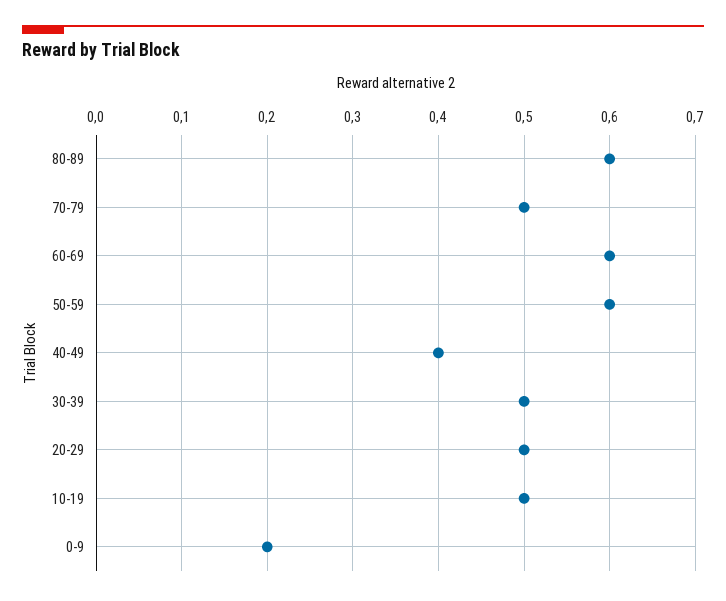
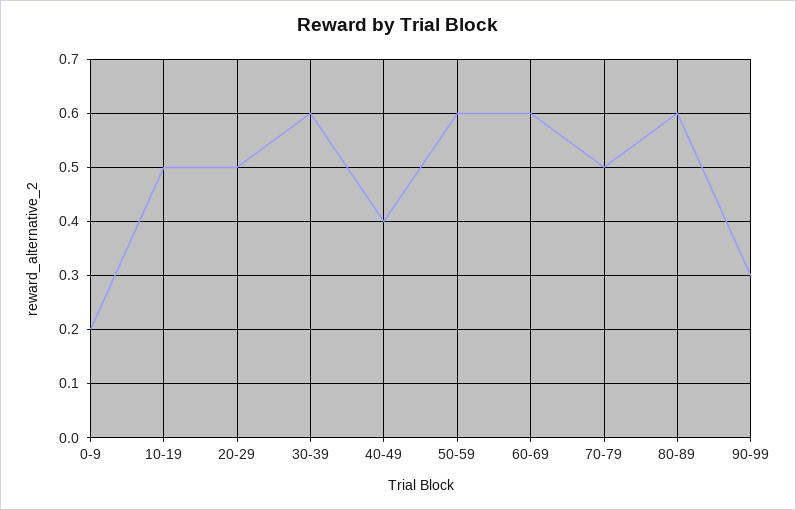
30-39: 0.5 -> 0.6
90-99: none -> 0.3

